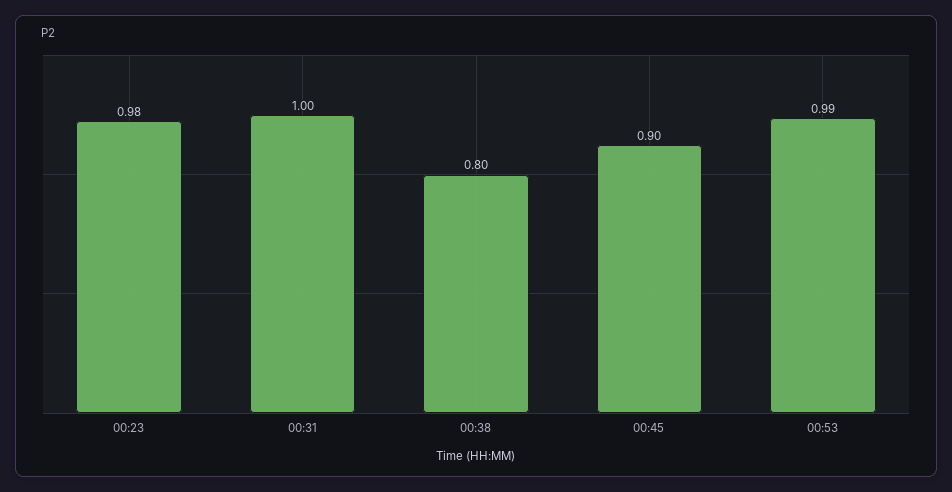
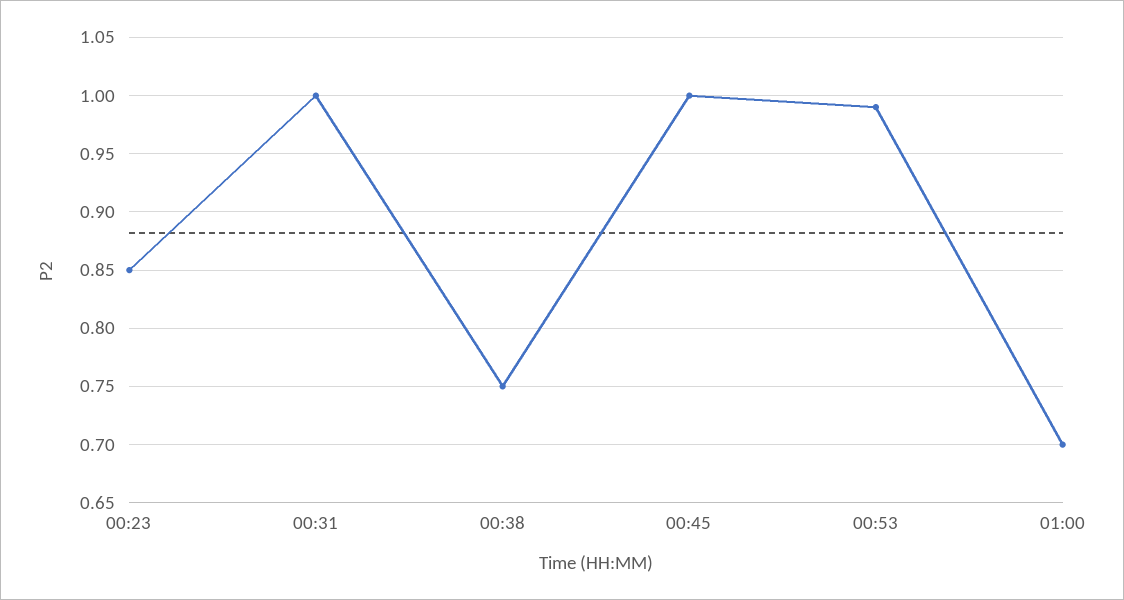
00:23: 0.98 -> 0.85
00:38: 0.8 -> 0.75
00:45: 0.9 -> 1
01:00: none -> 0.7

